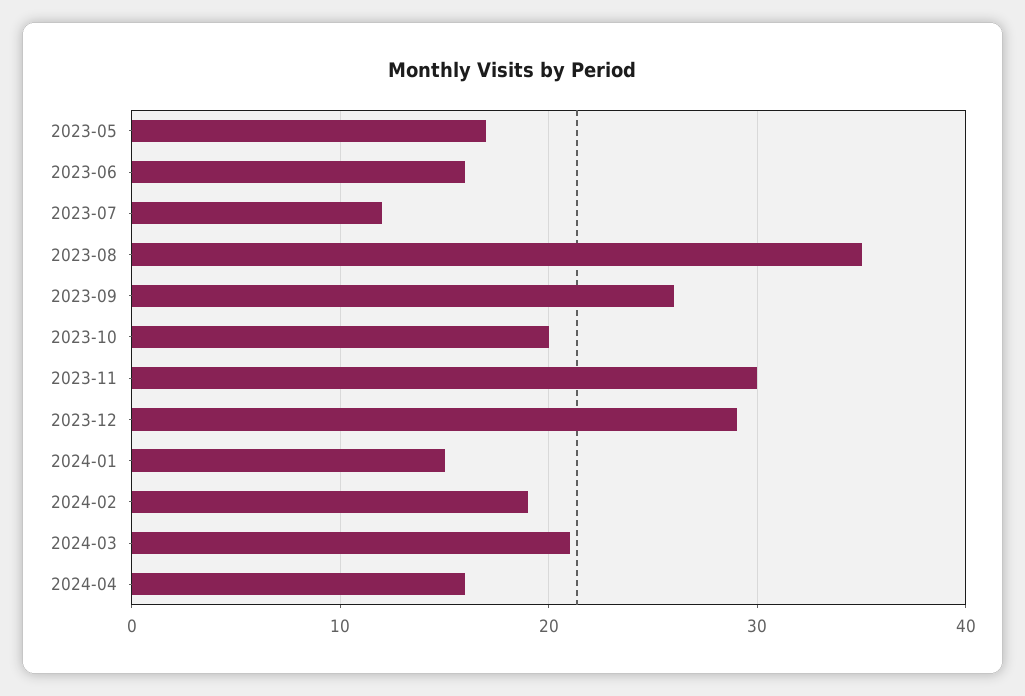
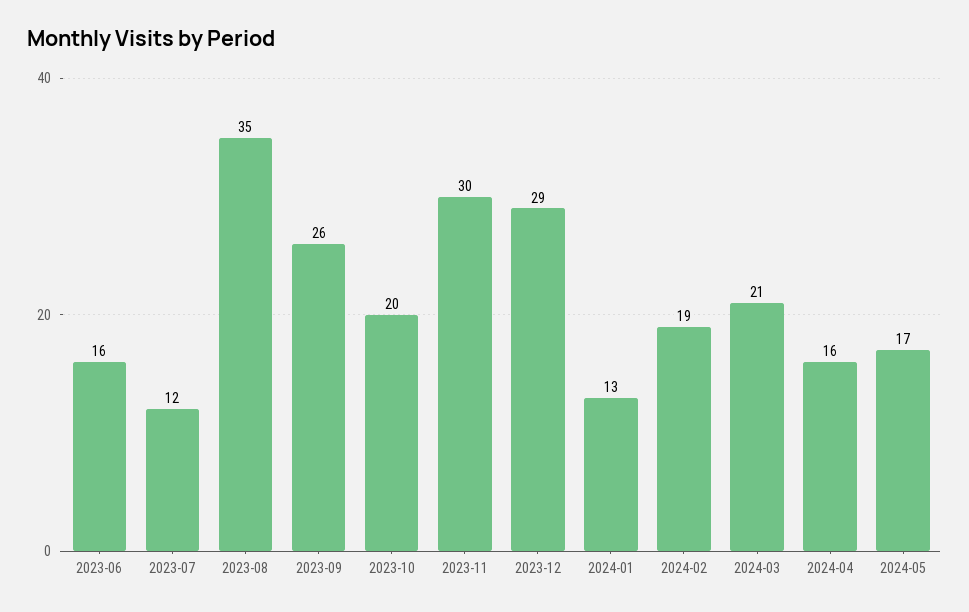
2023-05: 17 -> none
2024-01: 15 -> 13
2024-05: none -> 17

